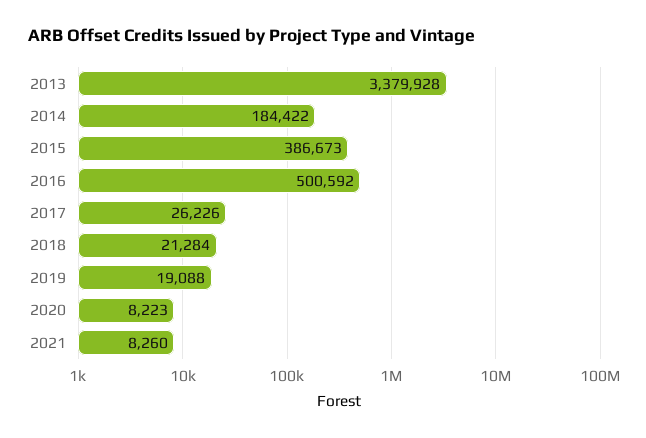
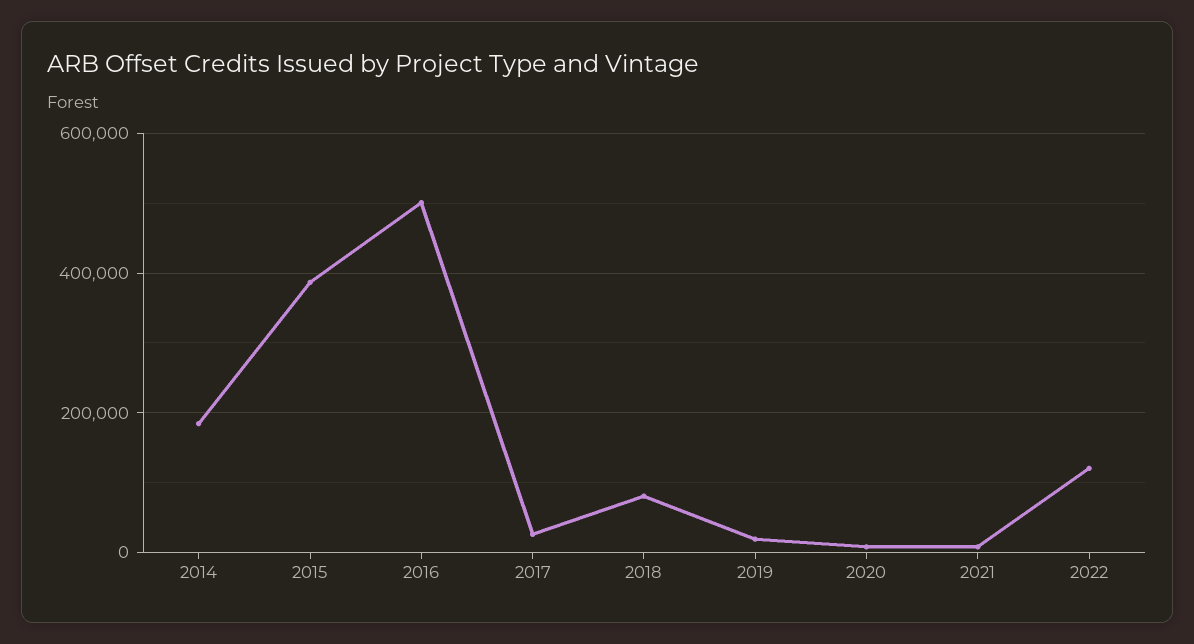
2013: 3379928 -> none
2018: 21284 -> 80000
2022: none -> 120000

